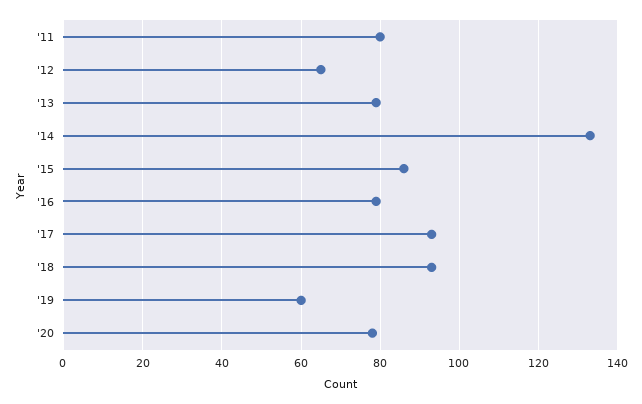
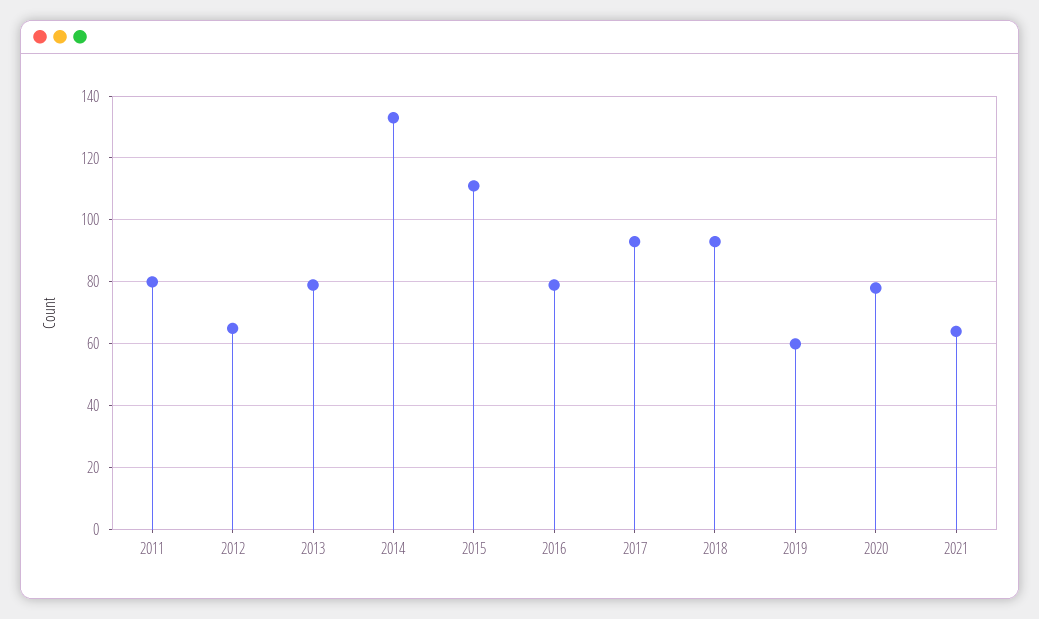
'15: 85 -> 110
2021: none -> 65

